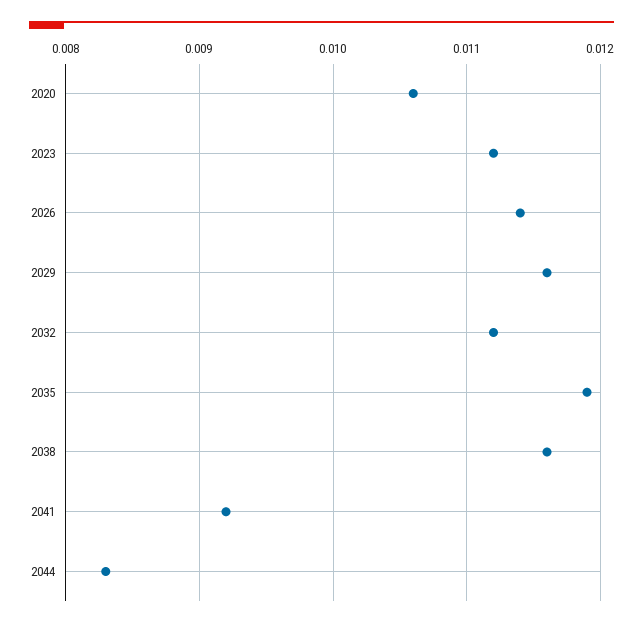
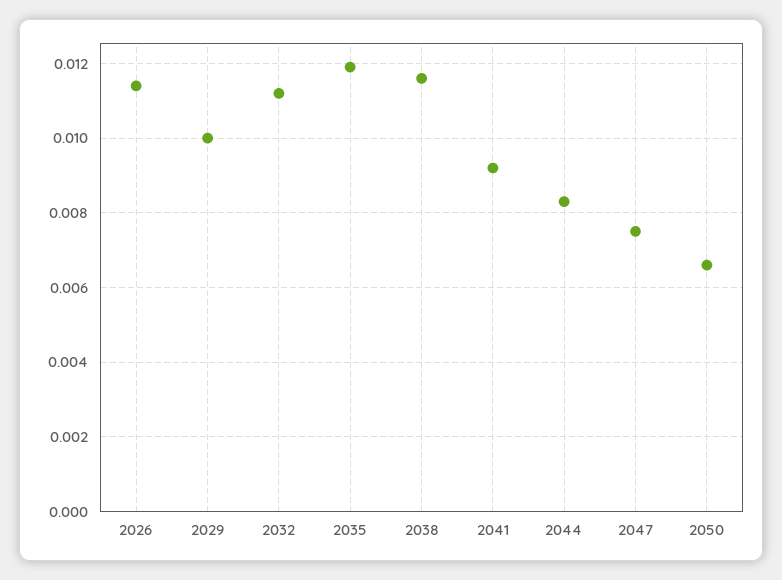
2020: 0.0106 -> none
2023: 0.0112 -> none
2029: 0.0116 -> 0.01
2047: none -> 0.0075
2050: none -> 0.0065

